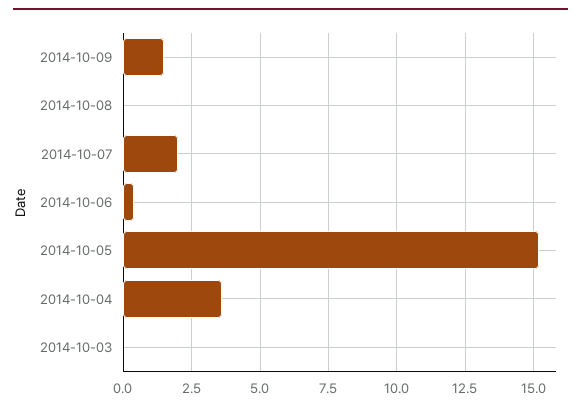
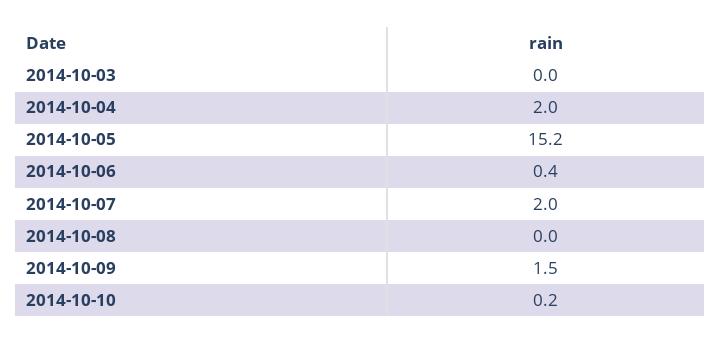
2014-10-04: 3.5 -> 2
2014-10-10: none -> 0.2

